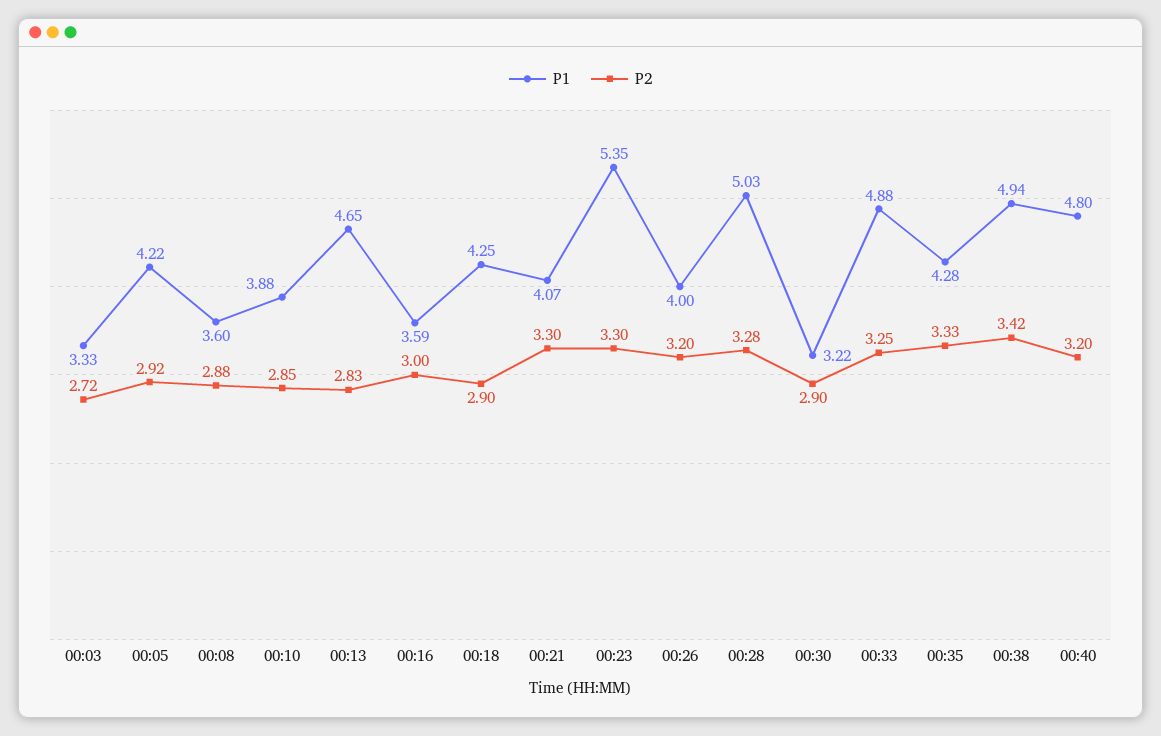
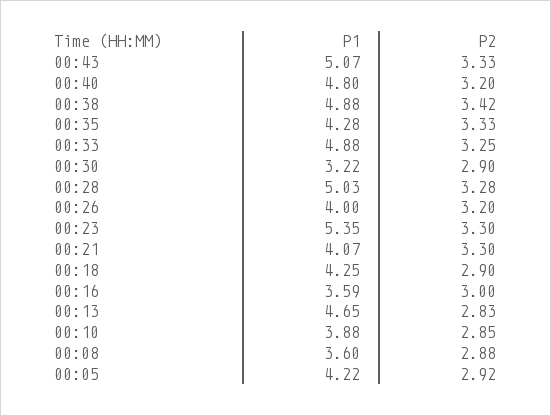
P1, 00:03: 3.33 -> none
P2, 00:03: 2.72 -> none
P1, 00:38: 4.94 -> 4.88
P1, 00:43: none -> 5.07
P2, 00:43: none -> 3.33

